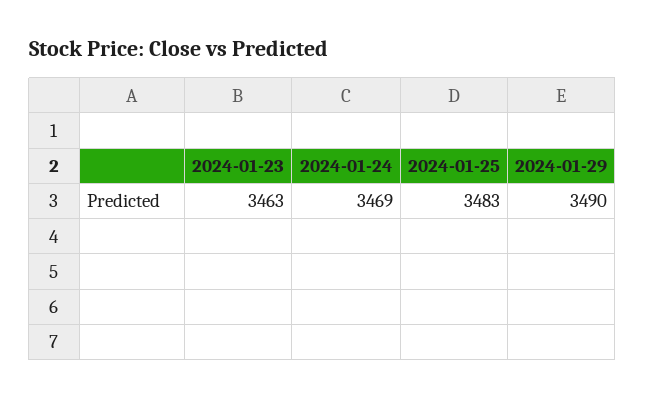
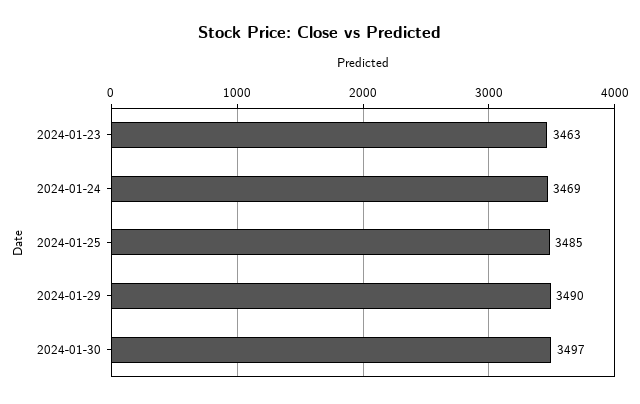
2024-01-25: 3483 -> 3485
2024-01-30: none -> 3497

